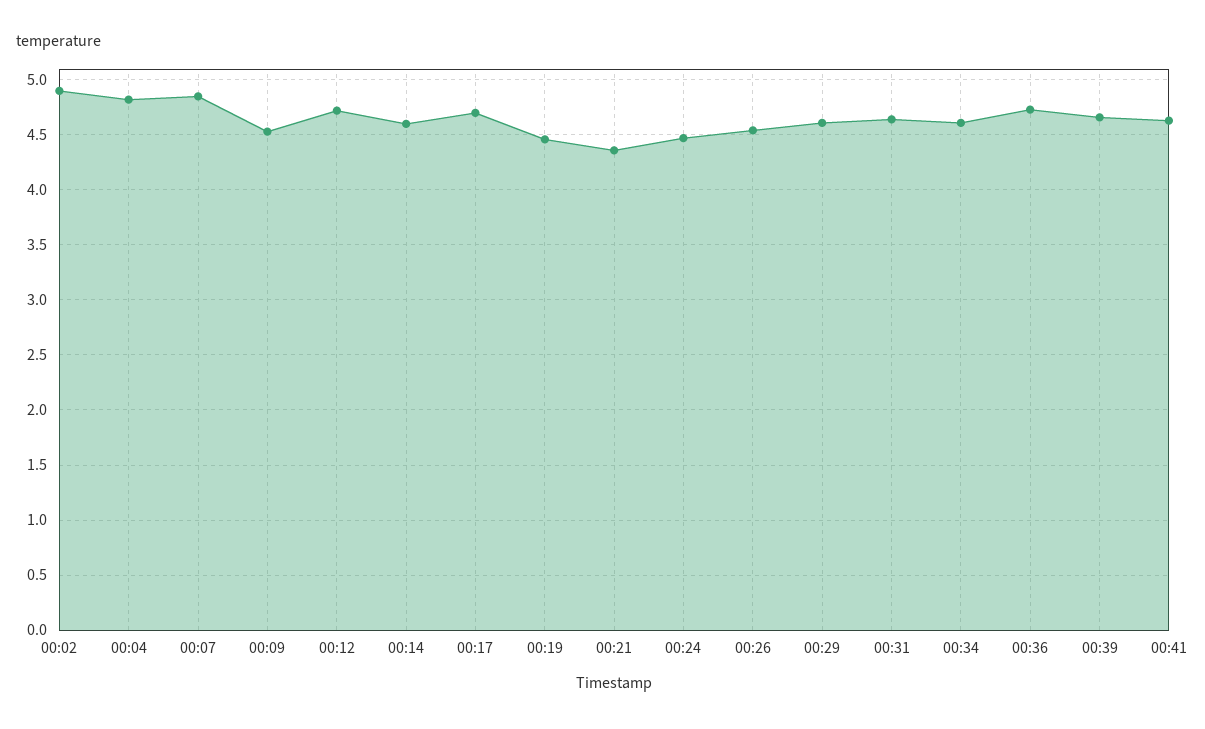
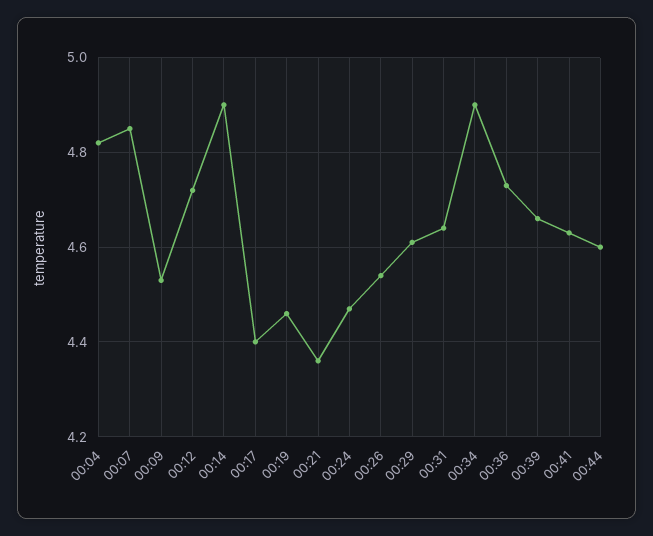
00:02: 4.9 -> none
00:14: 4.6 -> 4.9
00:17: 4.7 -> 4.4
00:34: 4.6 -> 4.9
00:44: none -> 4.6

